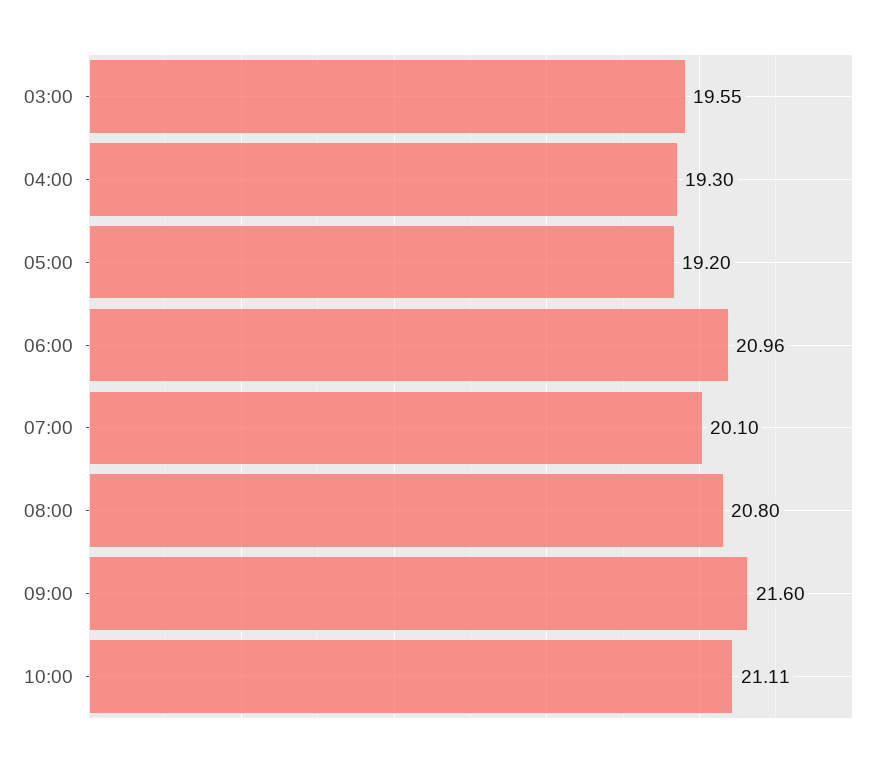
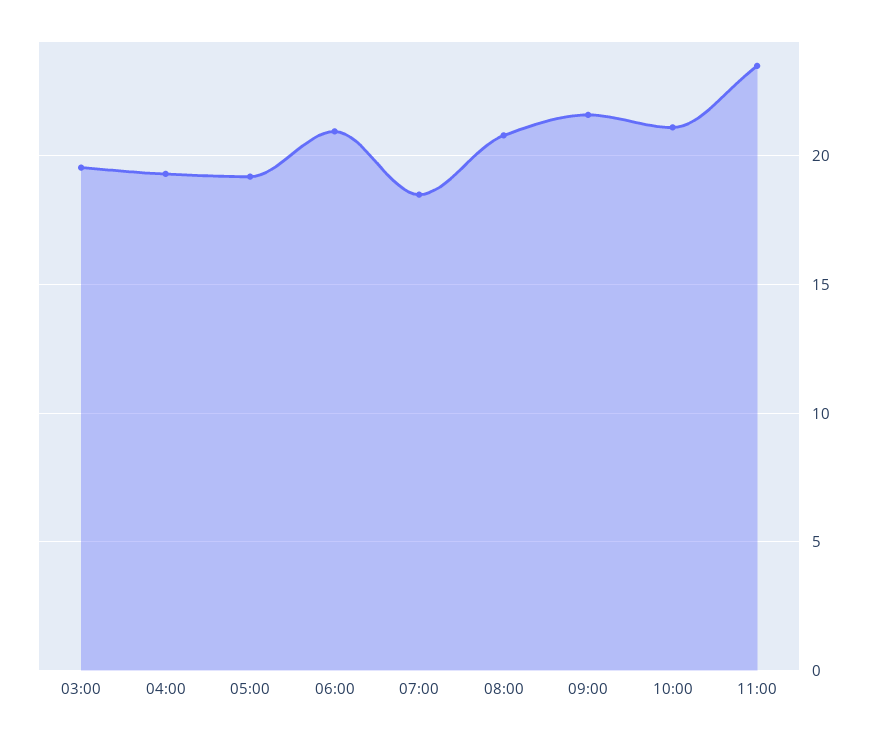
07:00: 20.1 -> 18.5
11:00: none -> 23.5

